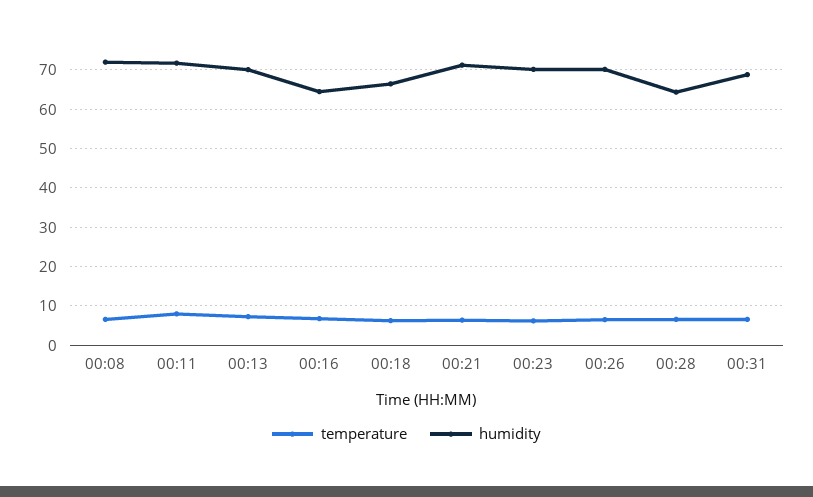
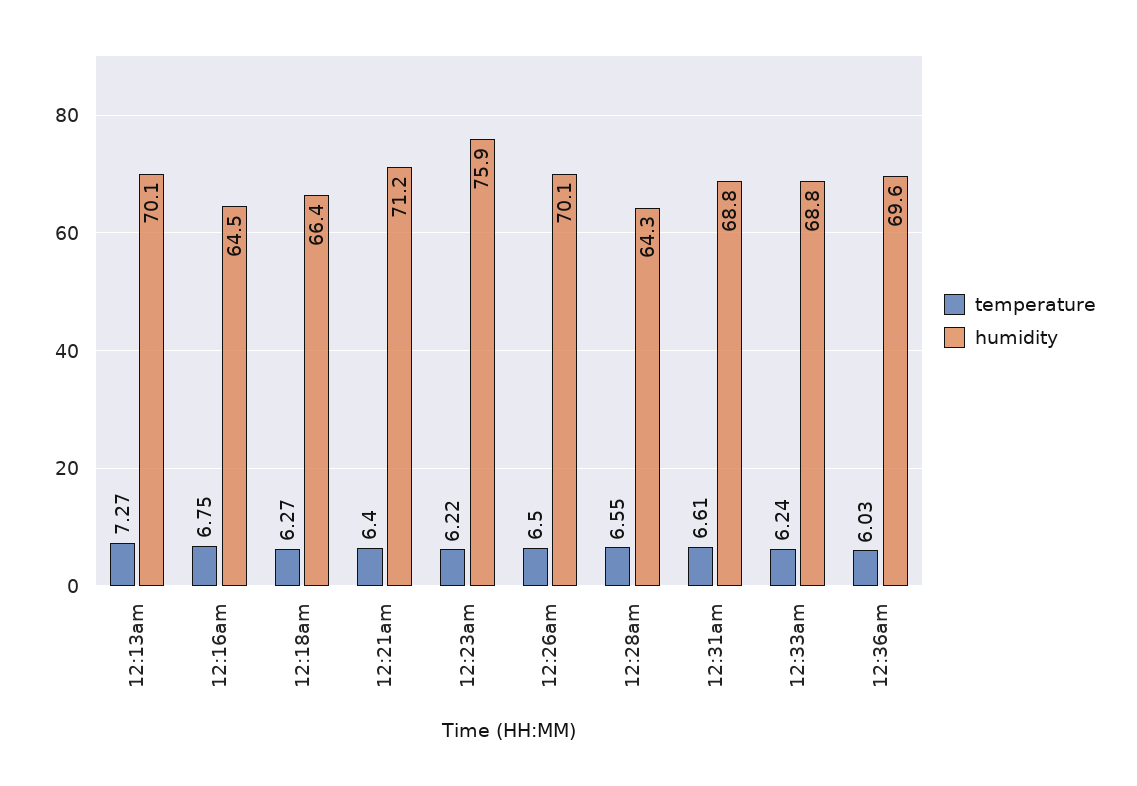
temperature, 00:08: 6 -> none
humidity, 00:08: 72 -> none
temperature, 00:11: 8 -> none
humidity, 00:11: 72 -> none
humidity, 00:23: 70 -> 75.9
temperature, 12:33am: none -> 6.24
humidity, 12:33am: none -> 68.8
temperature, 12:36am: none -> 6.03
humidity, 12:36am: none -> 69.6

